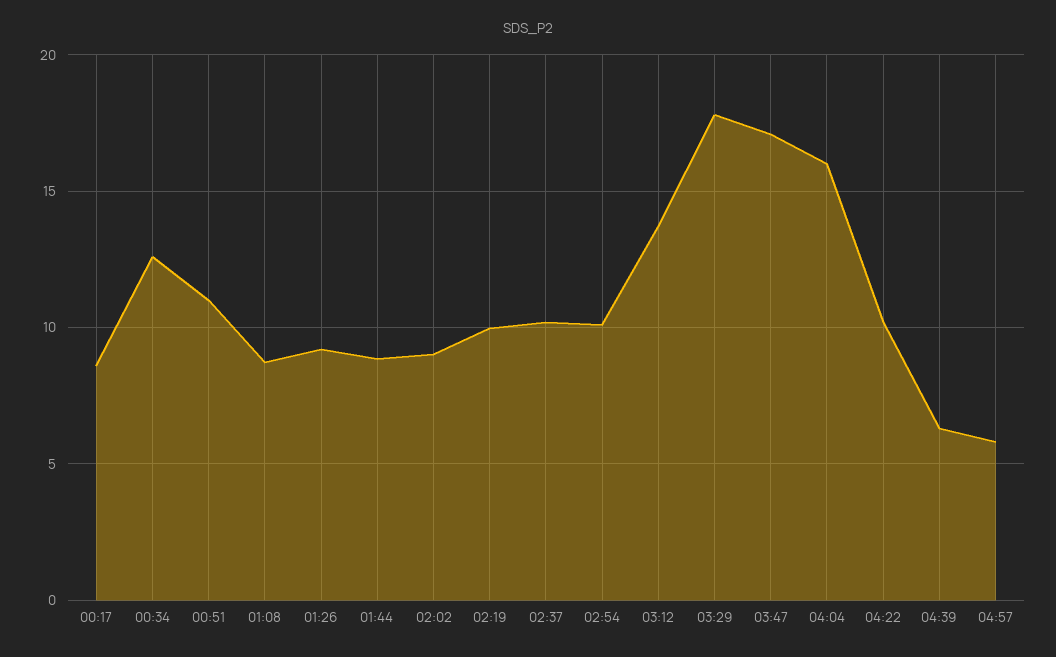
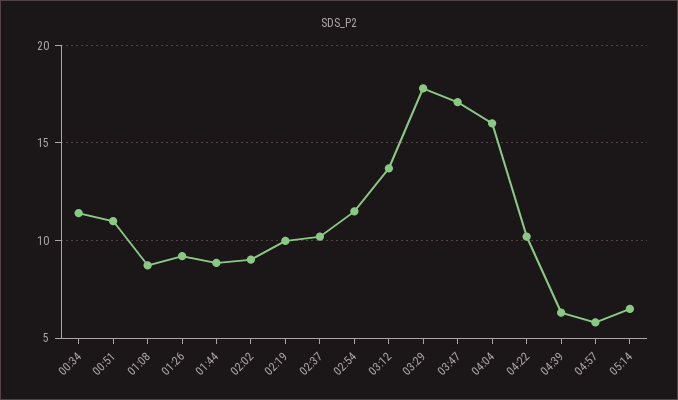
00:17: 8.5 -> none
00:34: 12.5 -> 11.5
02:54: 10 -> 11.5
05:14: none -> 6.5

